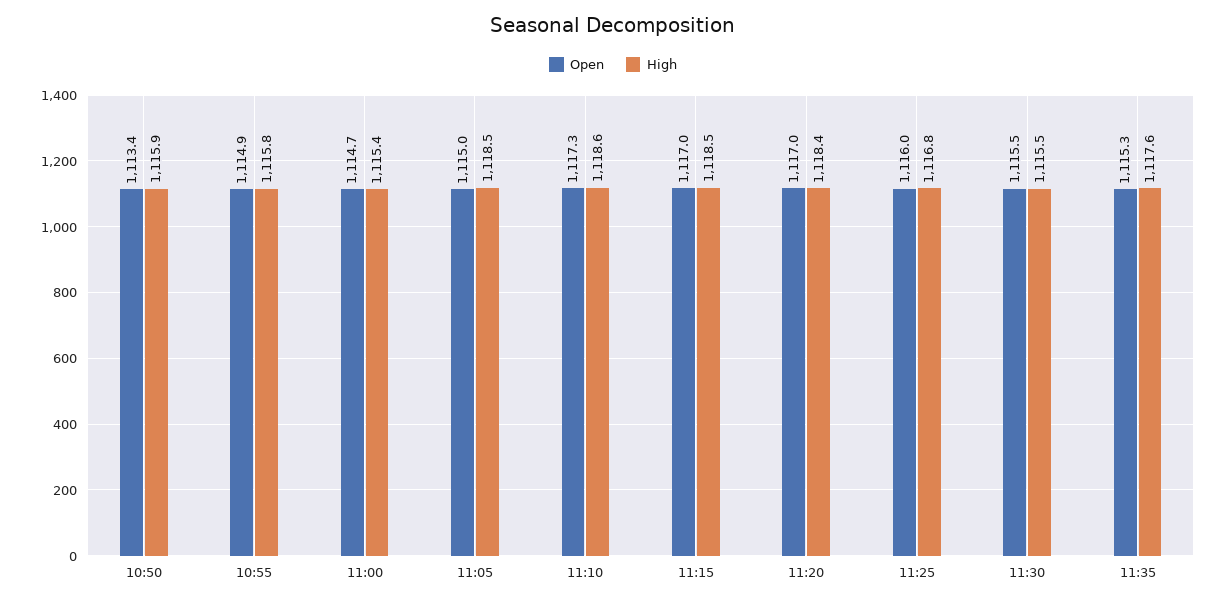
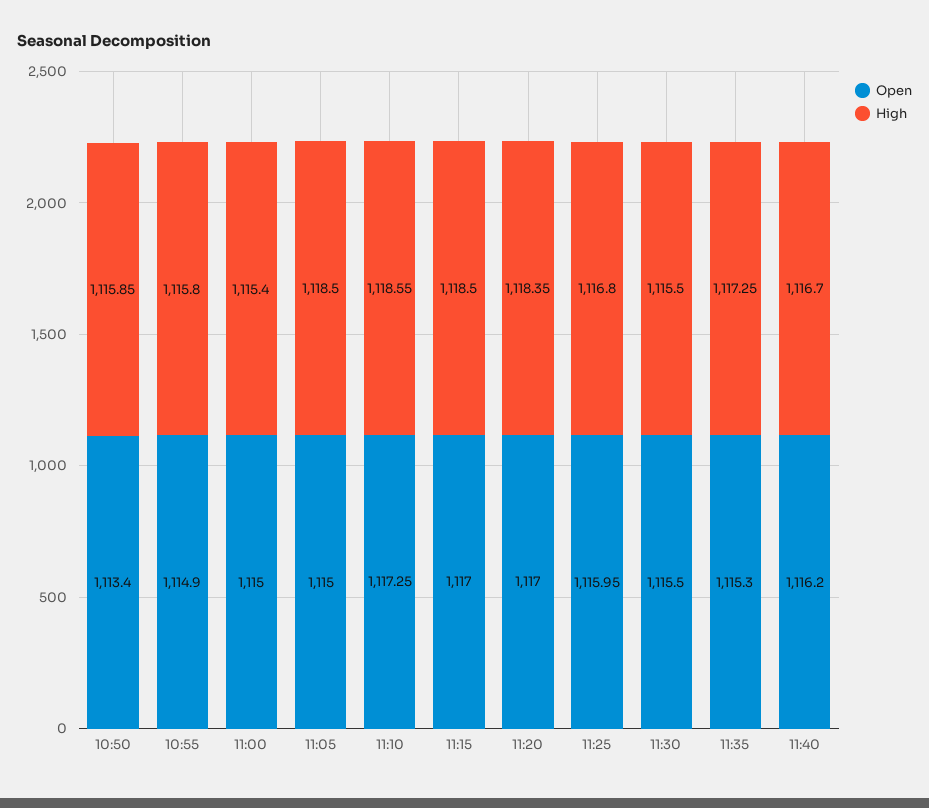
Open, 11:00: 1114.7 -> 1115
High, 11:35: 1117.6 -> 1117.25
Open, 11:40: none -> 1116.2
High, 11:40: none -> 1116.7

